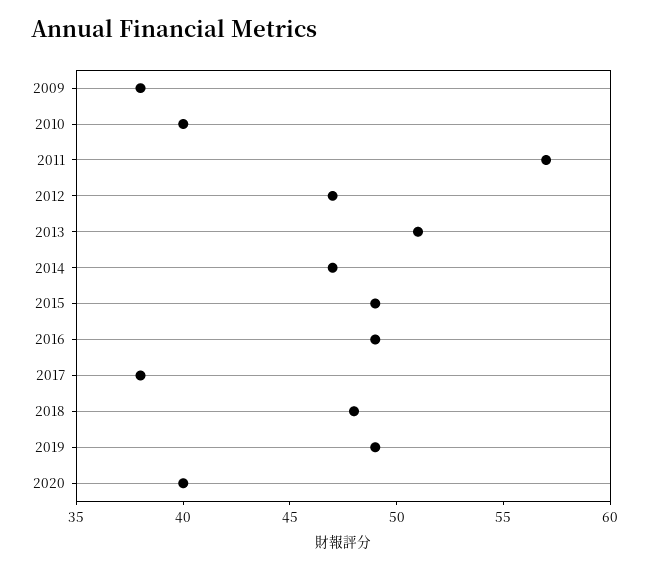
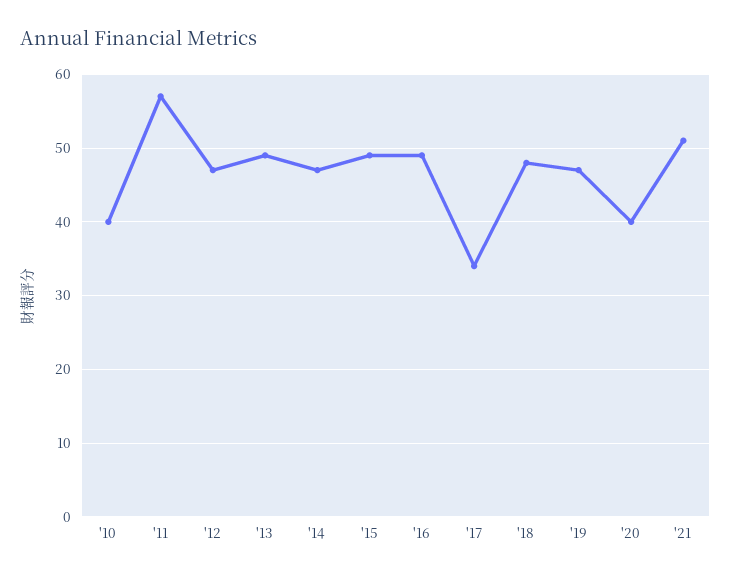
2009: 38 -> none
2013: 51 -> 49
2017: 38 -> 34
2019: 49 -> 47
'21: none -> 51

